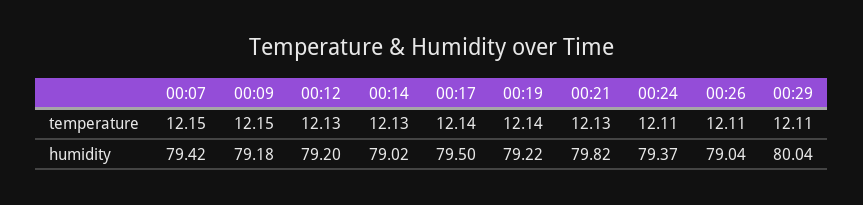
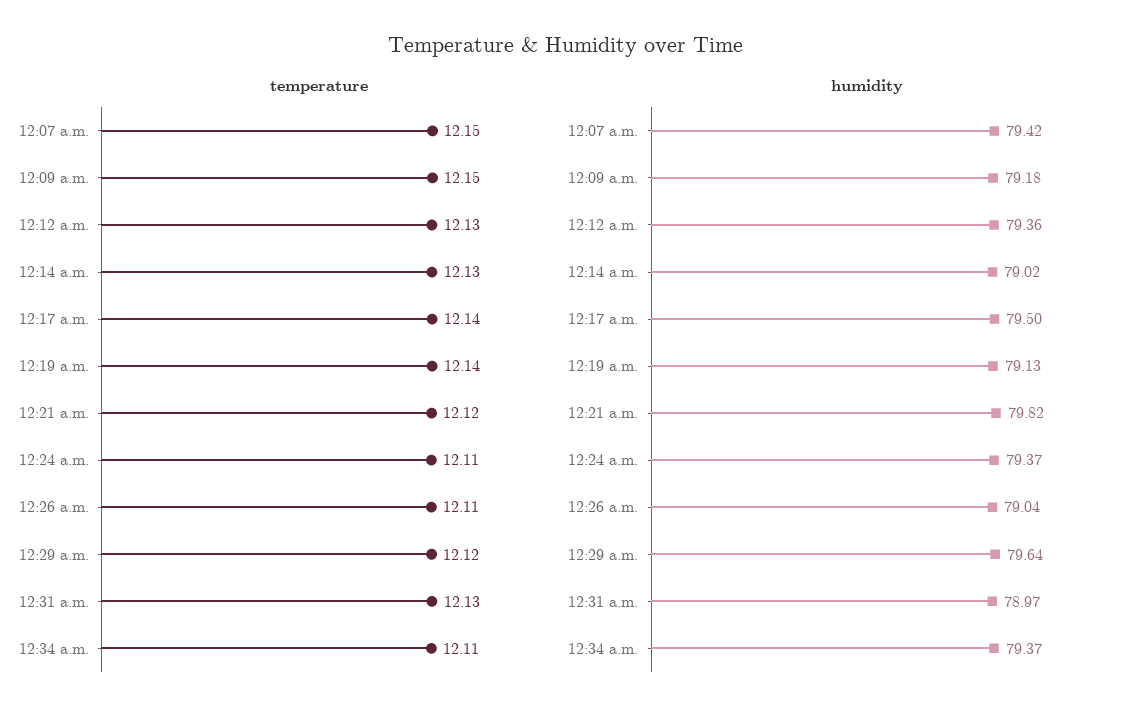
temperature, 00:21: 12.13 -> 12.12
temperature, 00:29: 12.11 -> 12.12
humidity, 00:12: 79.2 -> 79.36
humidity, 00:19: 79.22 -> 79.13
humidity, 00:29: 80.04 -> 79.64
temperature, 12:31 a.m.: none -> 12.13
temperature, 12:34 a.m.: none -> 12.11
humidity, 12:31 a.m.: none -> 78.97
humidity, 12:34 a.m.: none -> 79.37

